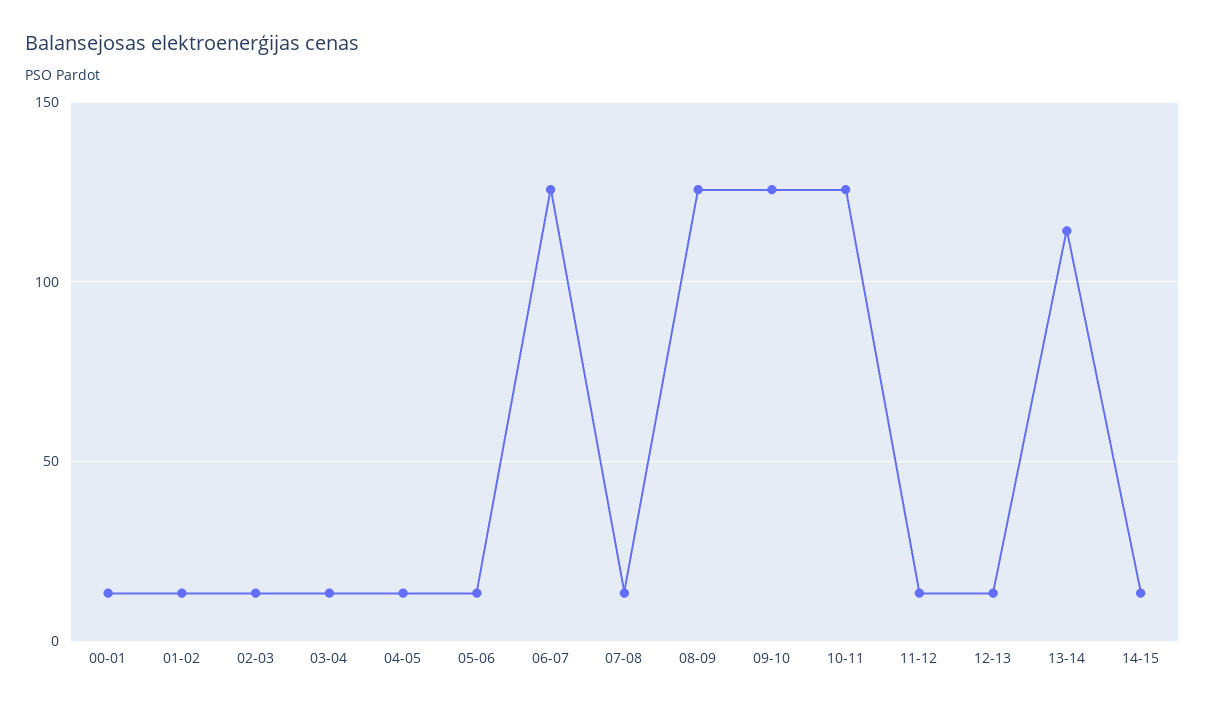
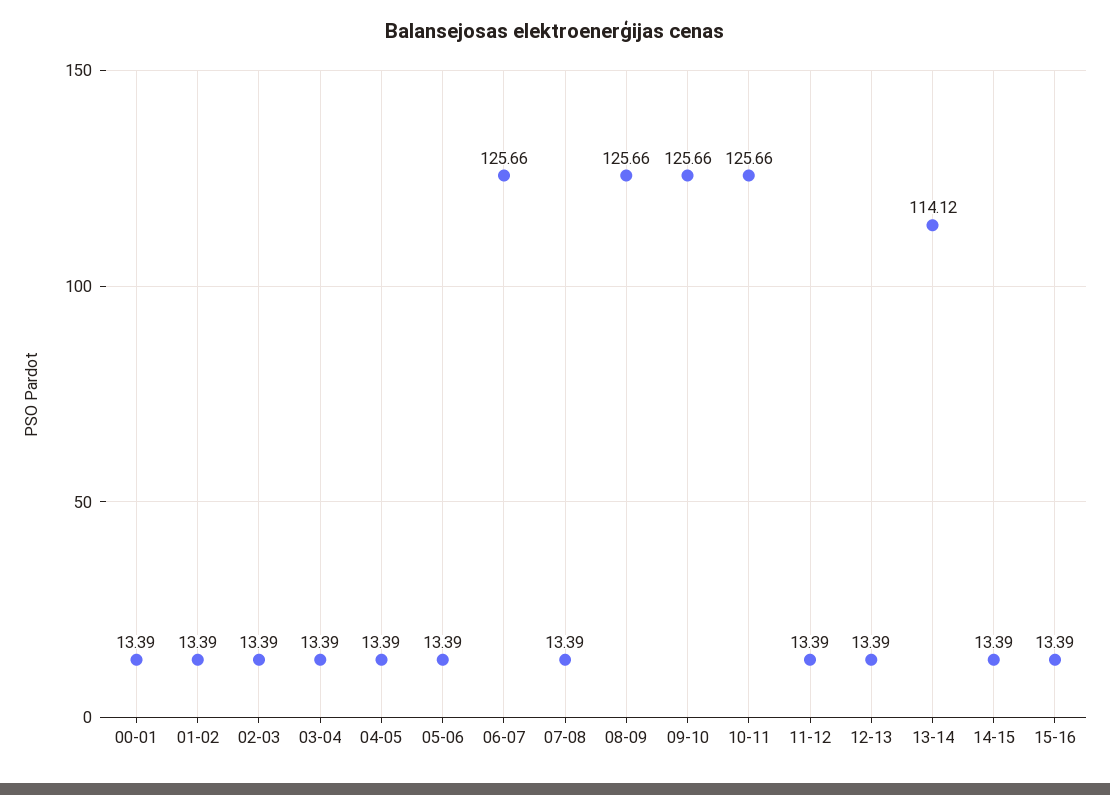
15-16: none -> 13.39

